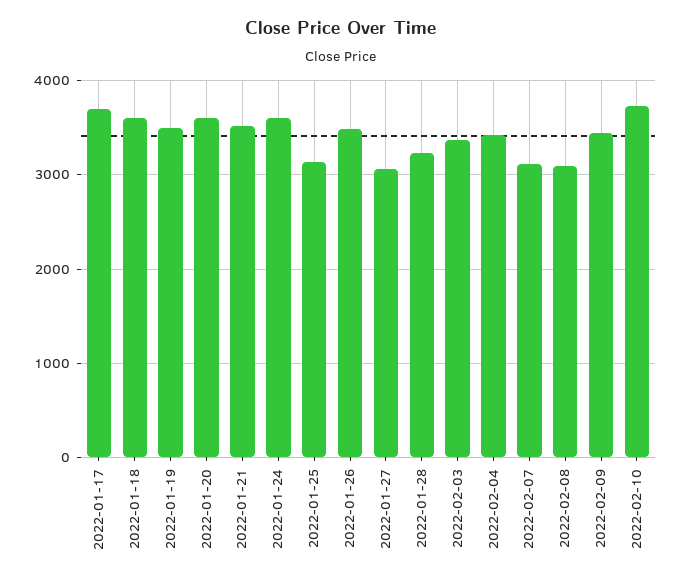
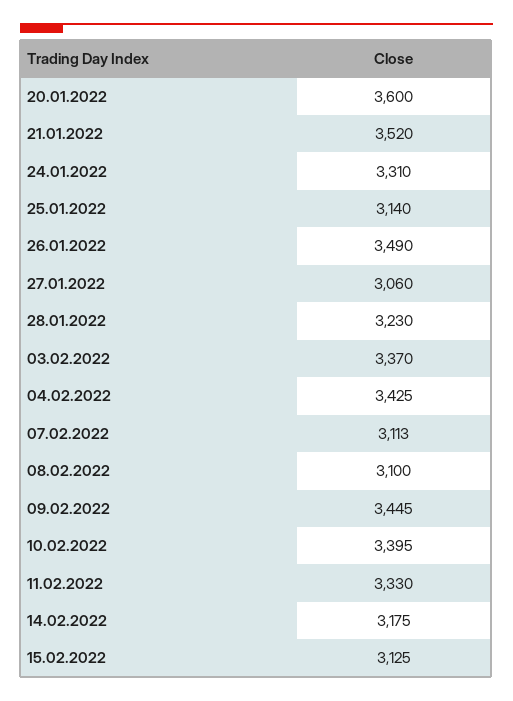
2022-01-17: 3700 -> none
2022-01-18: 3600 -> none
2022-01-19: 3500 -> none
2022-01-24: 3600 -> 3310
2022-02-10: 3700 -> 3395
11.02.2022: none -> 3330
14.02.2022: none -> 3175
15.02.2022: none -> 3125

